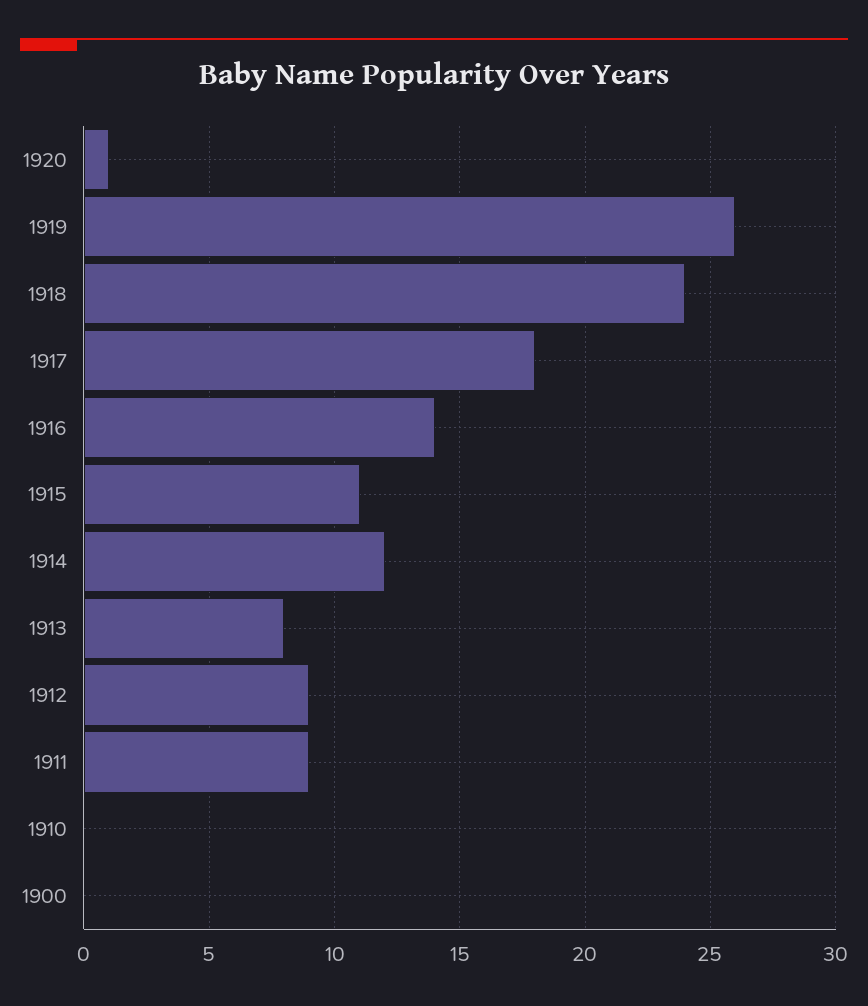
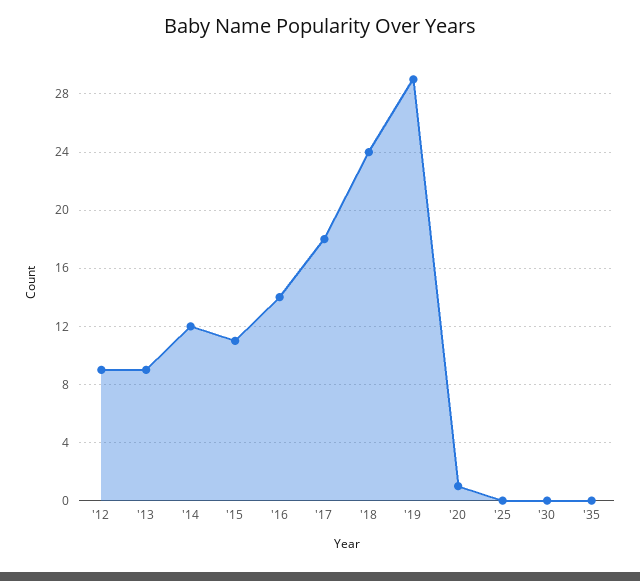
1919: 26 -> 29
1913: 8 -> 9
1911: 9 -> none
1910: 0 -> none
1900: 0 -> none
'25: none -> 0
'30: none -> 0
'35: none -> 0

